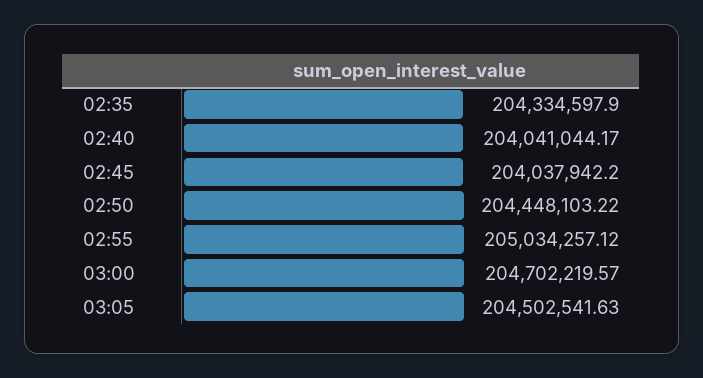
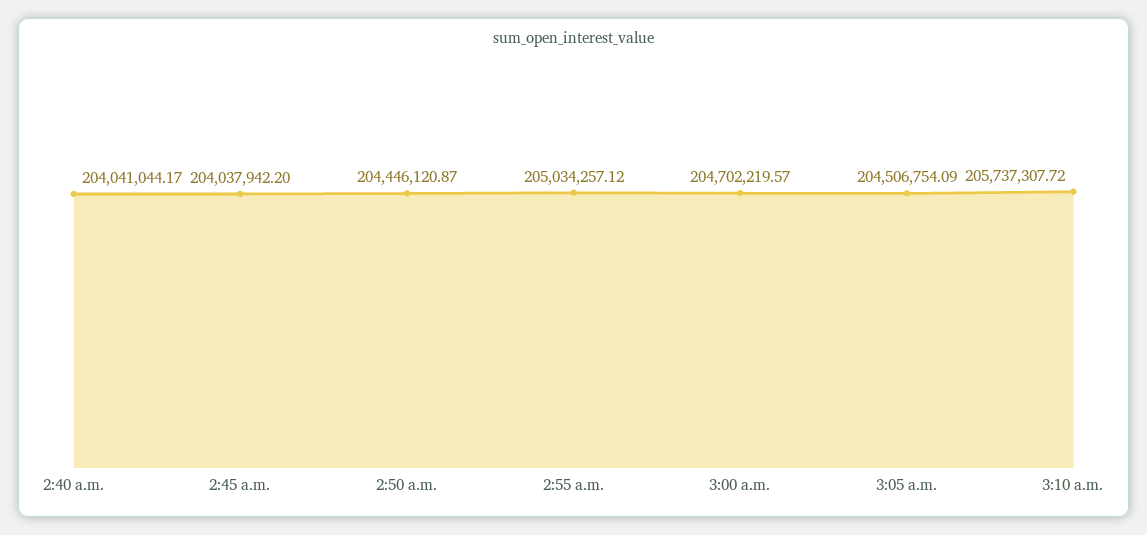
02:35: 204334597.9 -> none
02:50: 204448103.22 -> 204446120.87
03:05: 204502541.63 -> 204506754.09
3:10 a.m.: none -> 205737307.72

